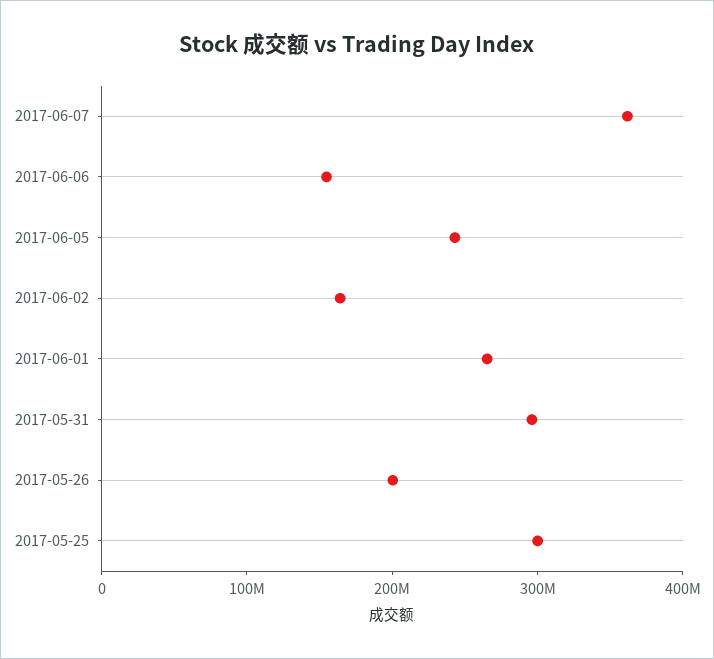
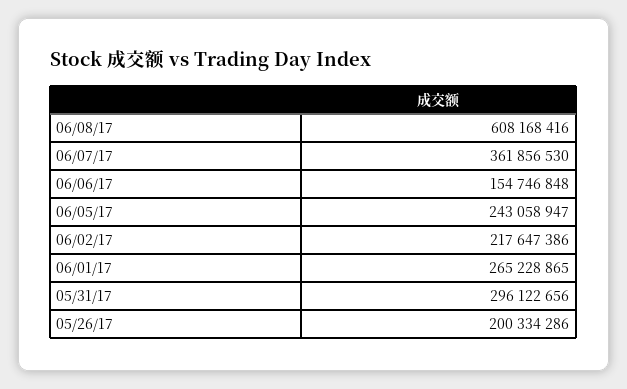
2017-06-02: 160000000 -> 217647386
2017-05-25: 300000000 -> none
06/08/17: none -> 608168416

